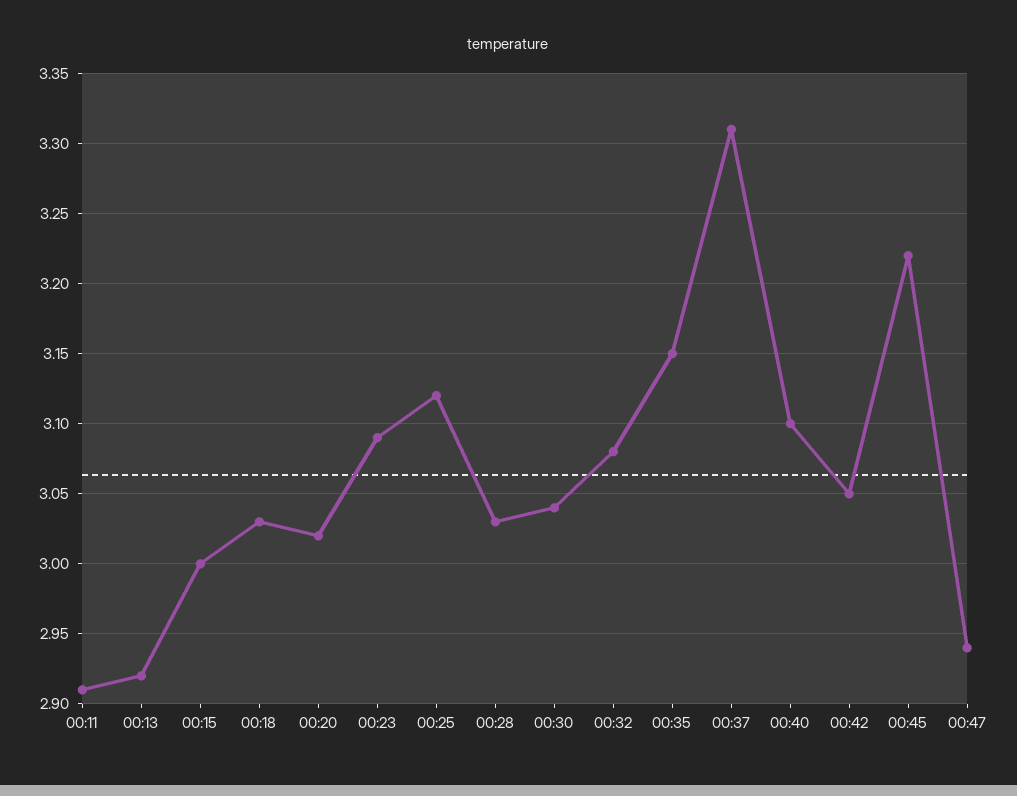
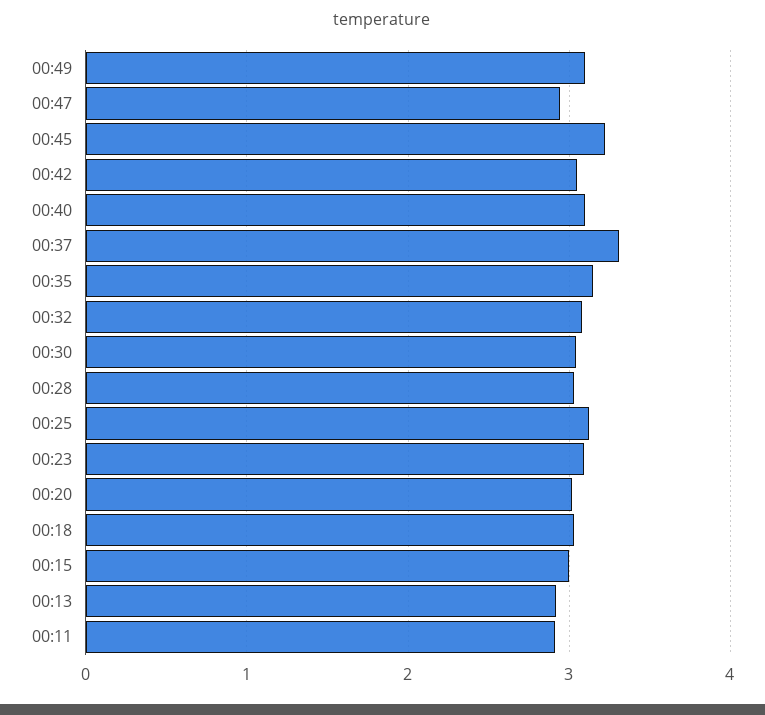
00:49: none -> 3.1

